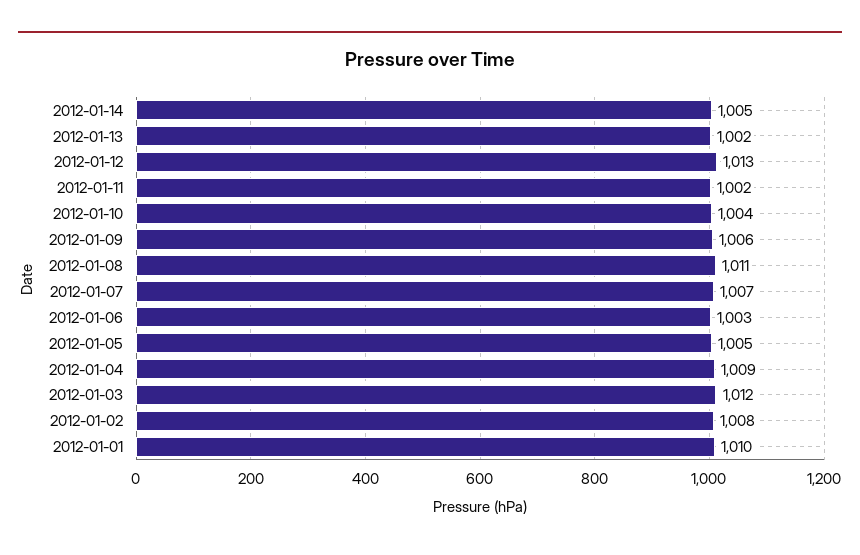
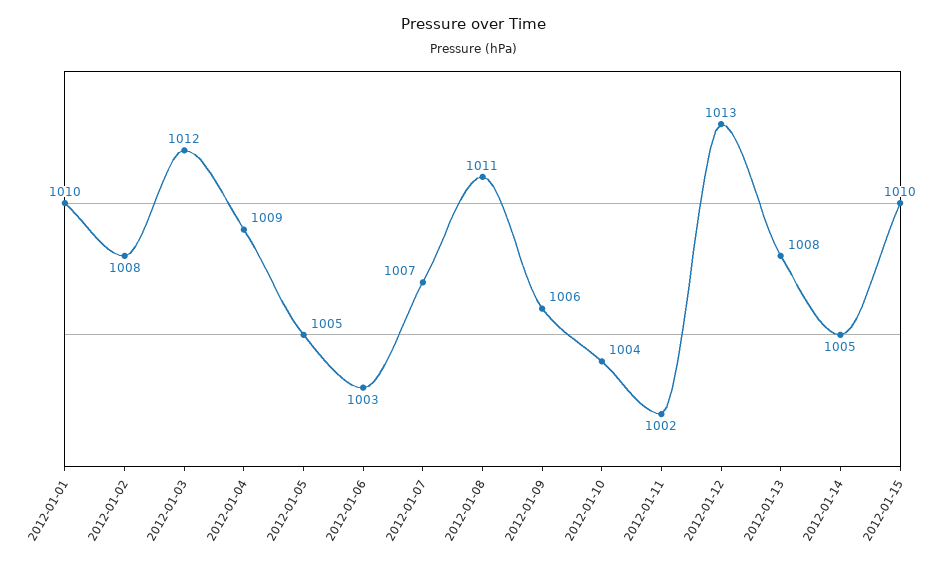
2012-01-13: 1002 -> 1008
2012-01-15: none -> 1010

